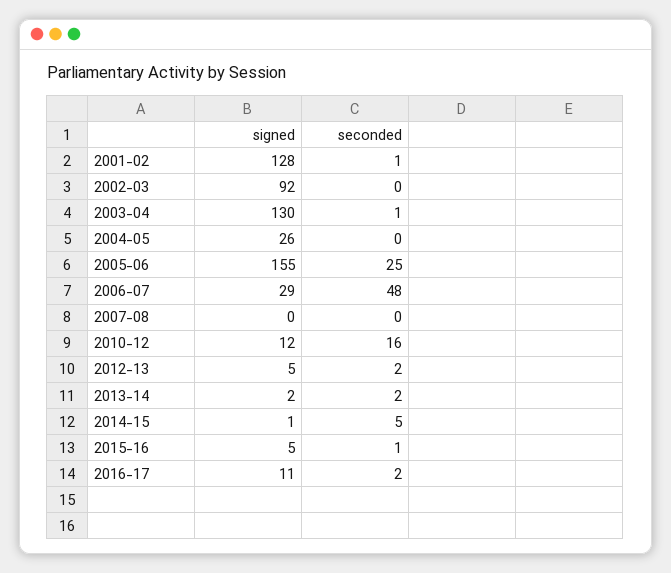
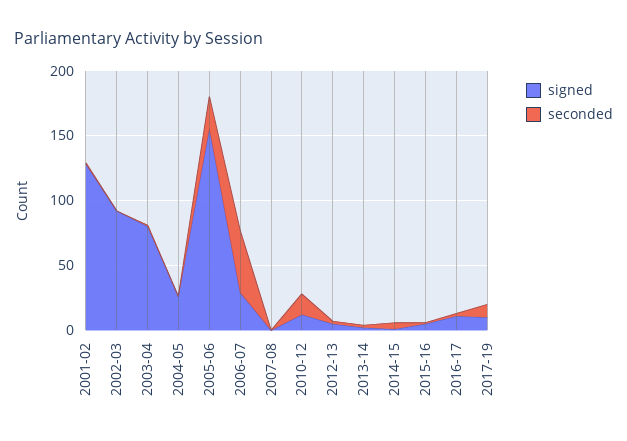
signed, 2003-04: 130 -> 80
signed, 2017-19: none -> 10
seconded, 2017-19: none -> 10

